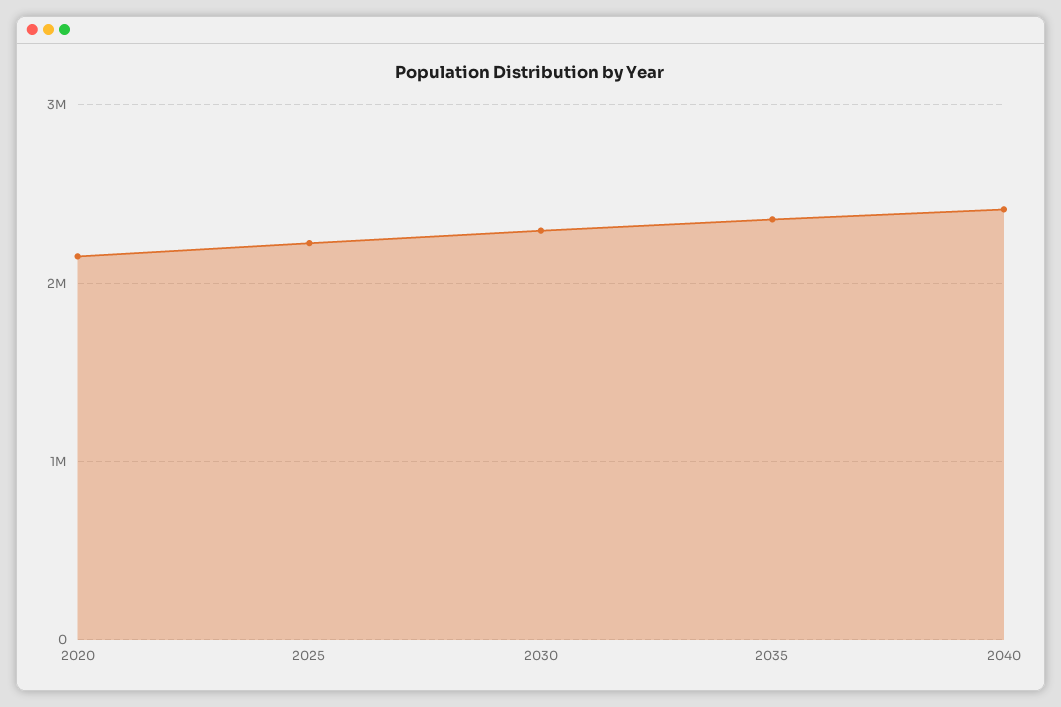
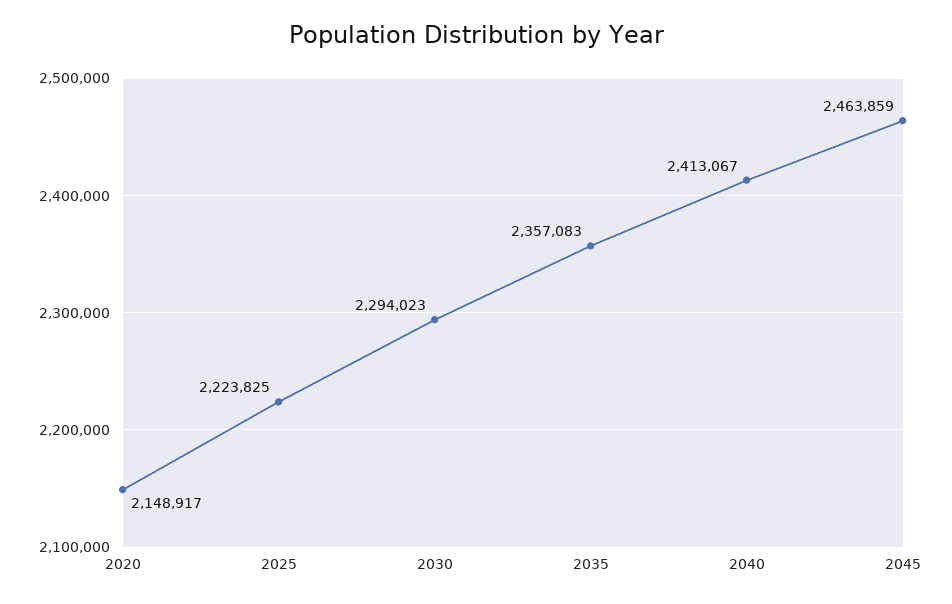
2045: none -> 2463859

